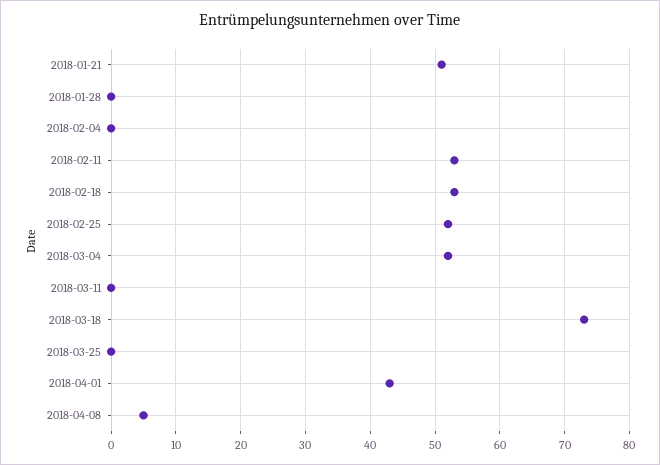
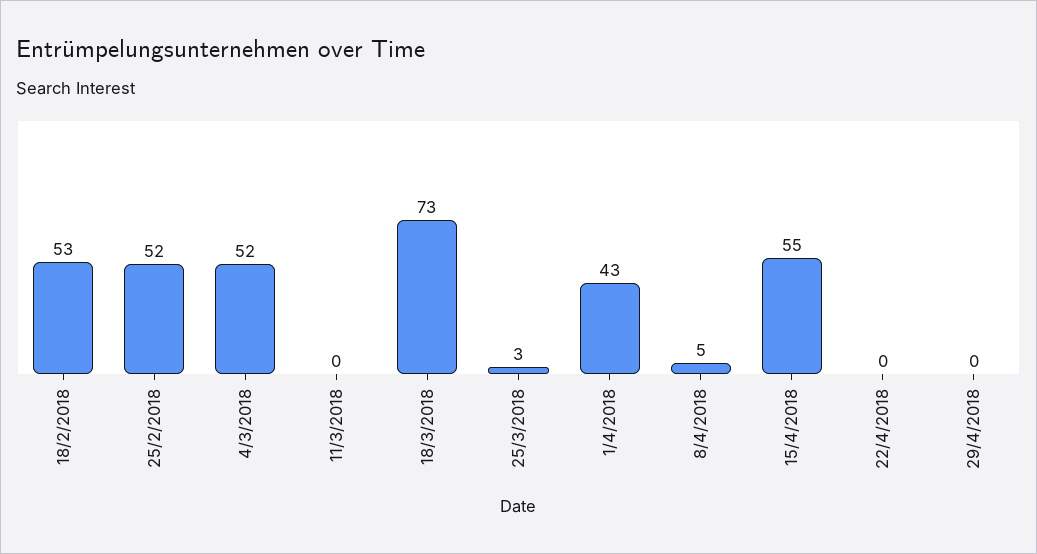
2018-01-21: 51 -> none
2018-01-28: 0 -> none
2018-02-04: 0 -> none
2018-02-11: 53 -> none
2018-03-25: 0 -> 3
15/4/2018: none -> 55
22/4/2018: none -> 0
29/4/2018: none -> 0

